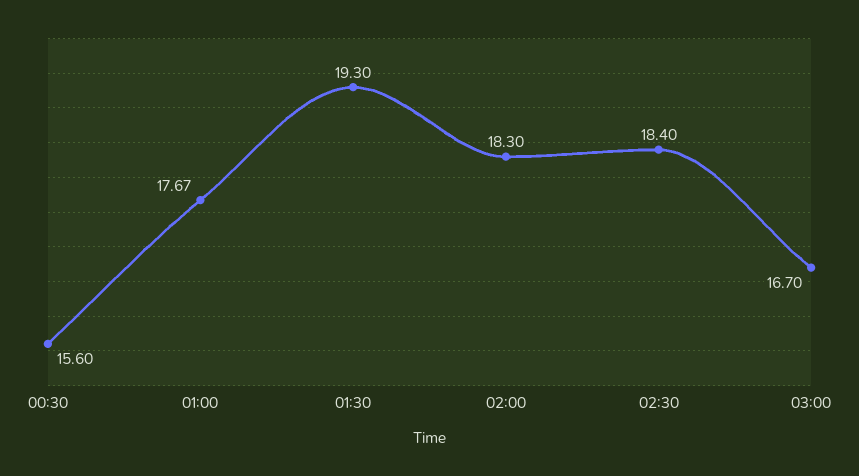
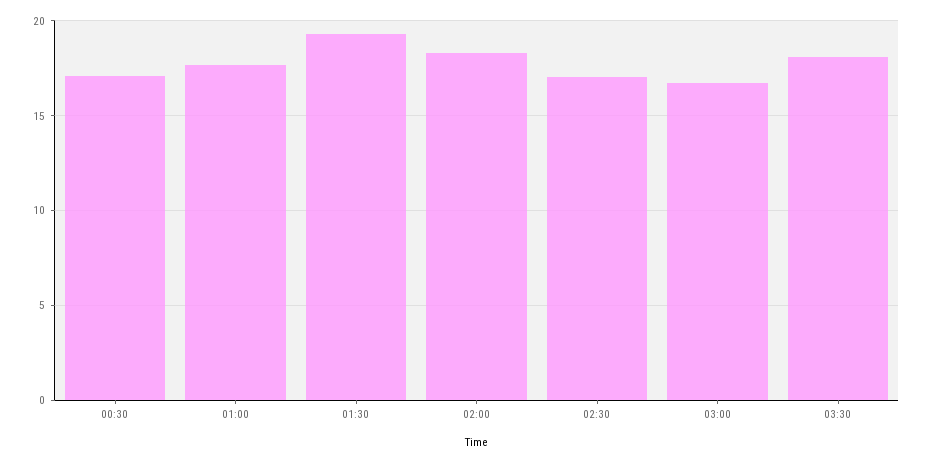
00:30: 15.6 -> 17
02:30: 18.4 -> 17
03:30: none -> 18

